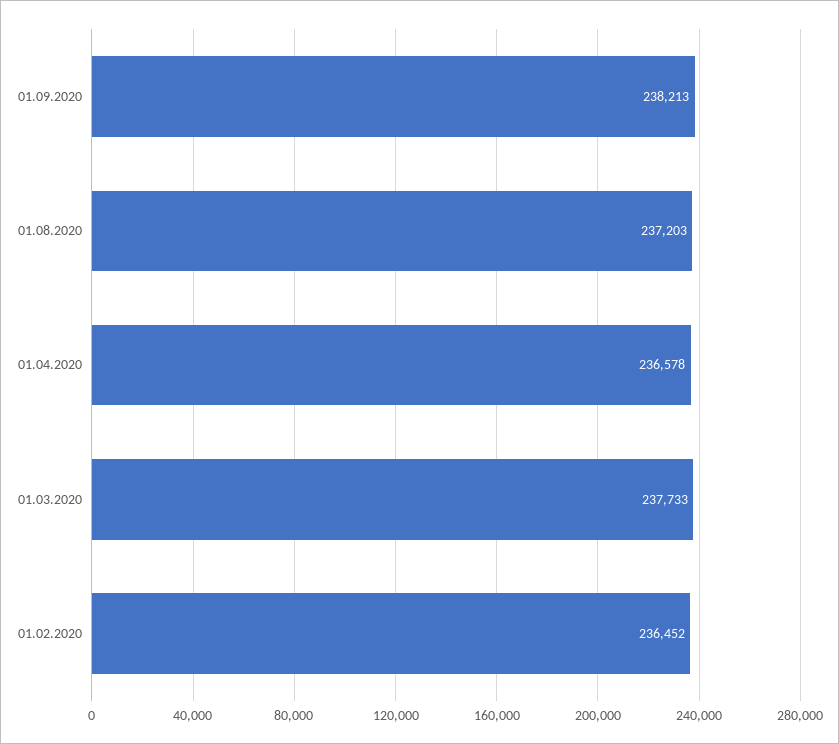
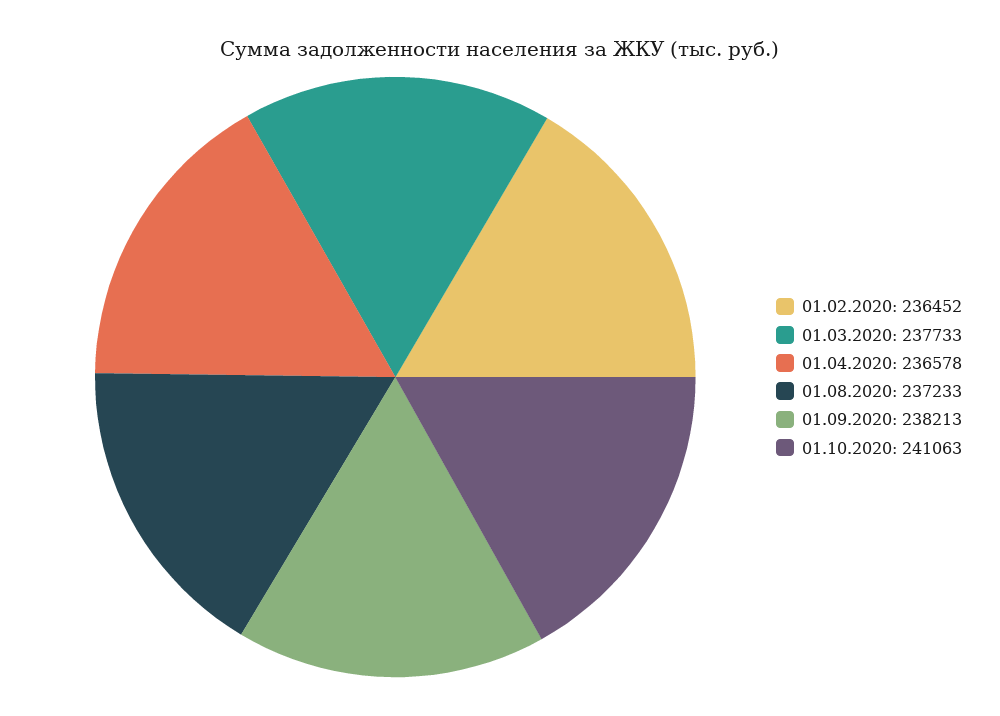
01.08.2020: 237203 -> 237233
01.10.2020: none -> 241063

